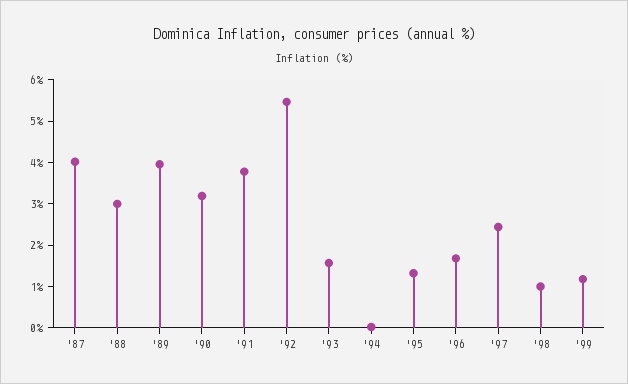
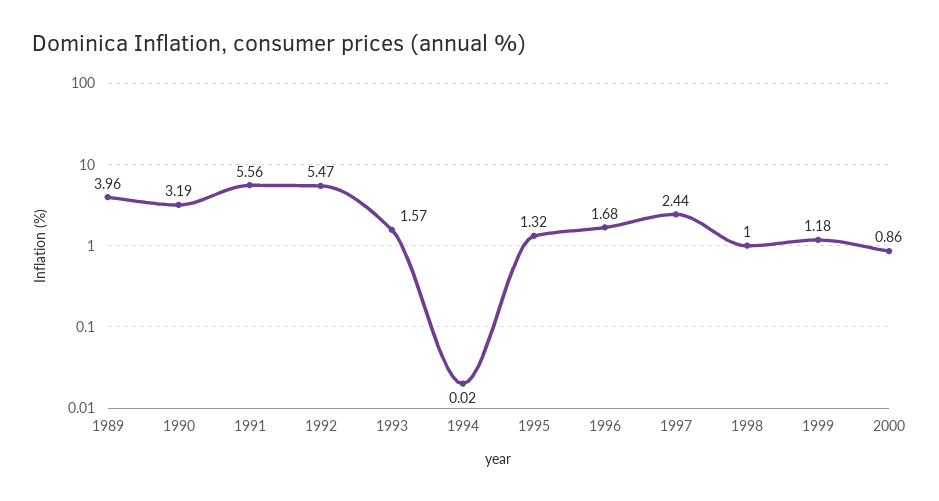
'87: 4 -> none
'88: 3 -> none
'91: 3.8 -> 5.56
2000: none -> 0.86

